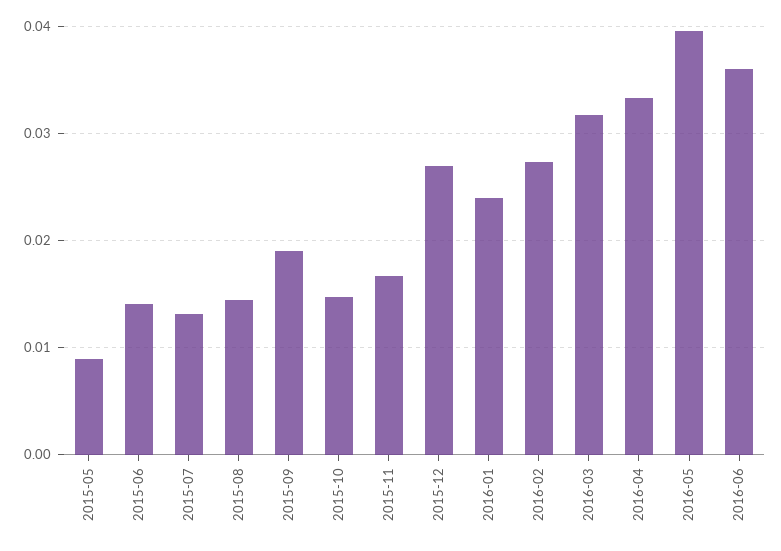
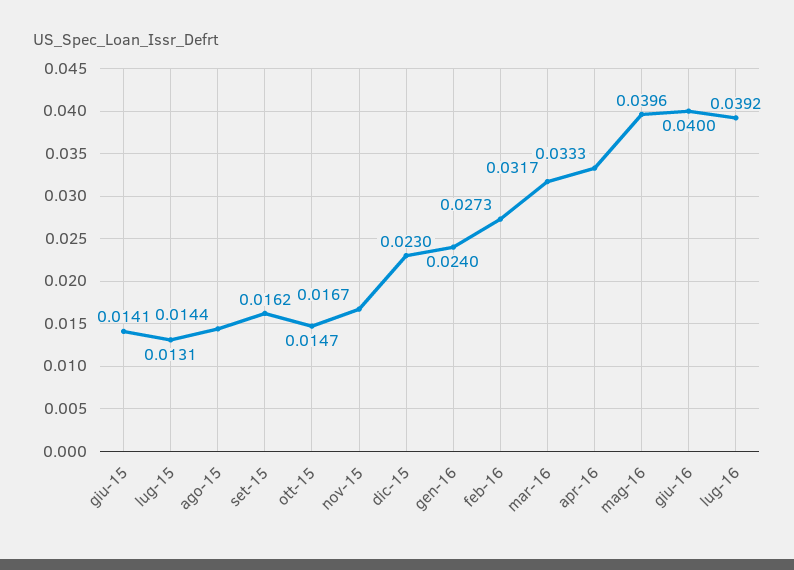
2015-05: 0.009 -> none
2015-09: 0.019 -> 0.0162
2015-12: 0.027 -> 0.023
2016-06: 0.036 -> 0.04
lug-16: none -> 0.0392

